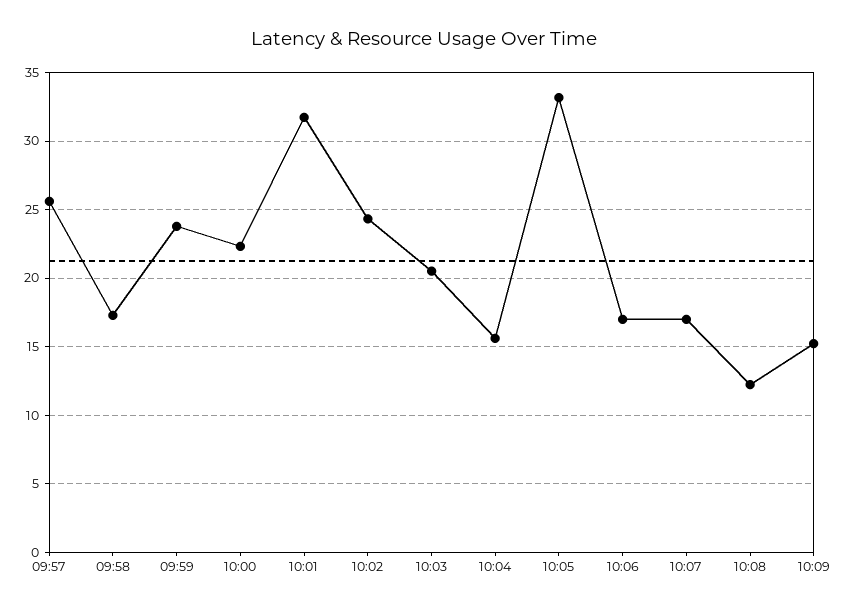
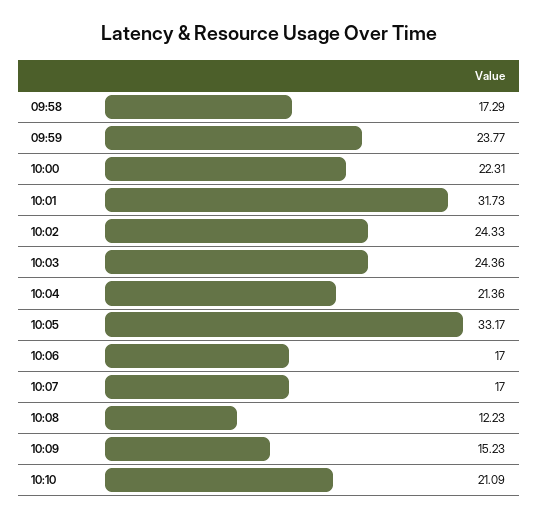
09:57: 25.5 -> none
10:03: 20.5 -> 24.36
10:04: 15.5 -> 21.36
10:10: none -> 21.09

